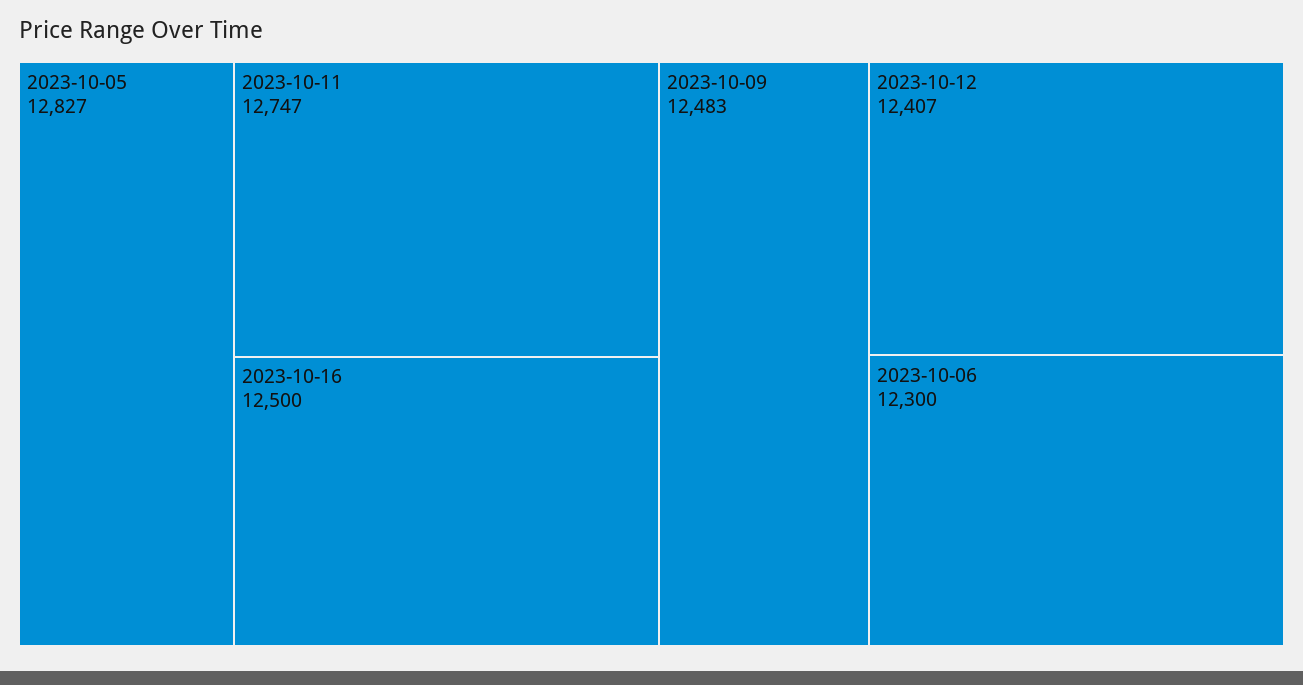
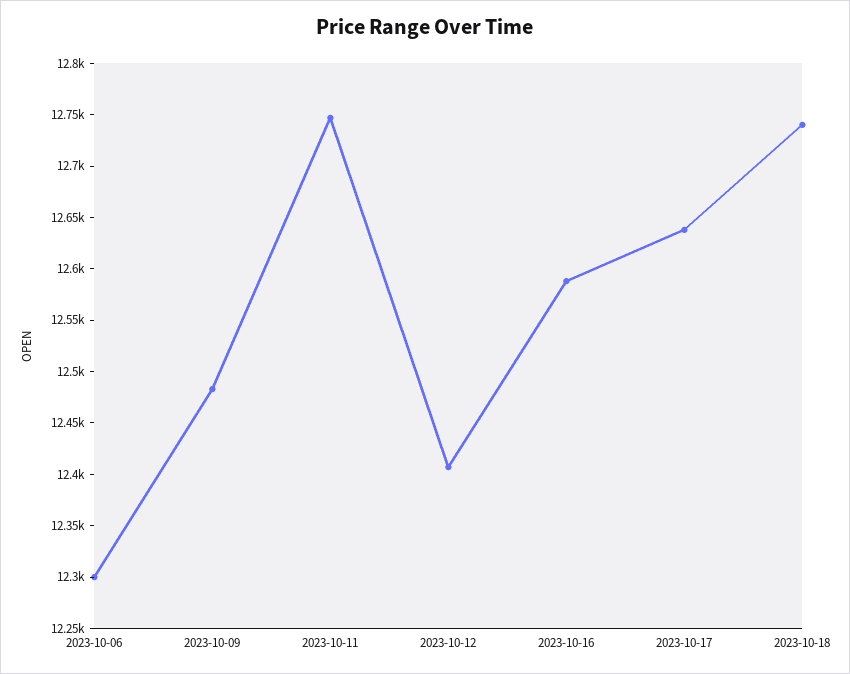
2023-10-05: 12827 -> none
2023-10-16: 12500 -> 12590
2023-10-17: none -> 12640
2023-10-18: none -> 12740

